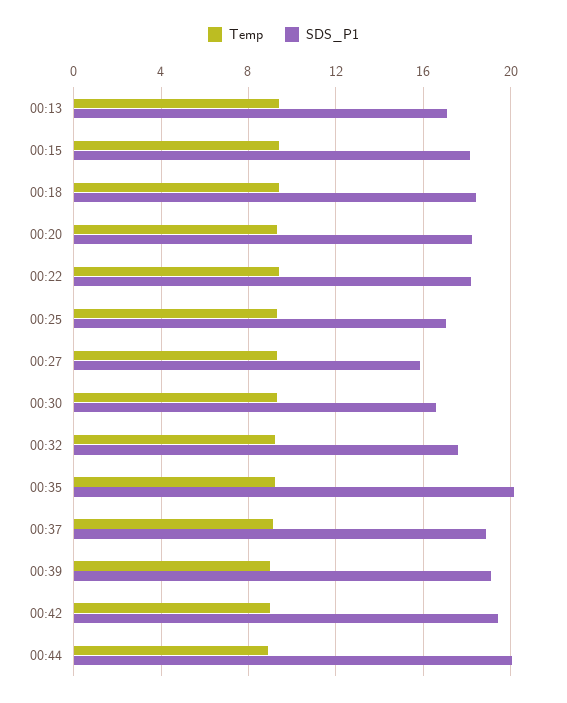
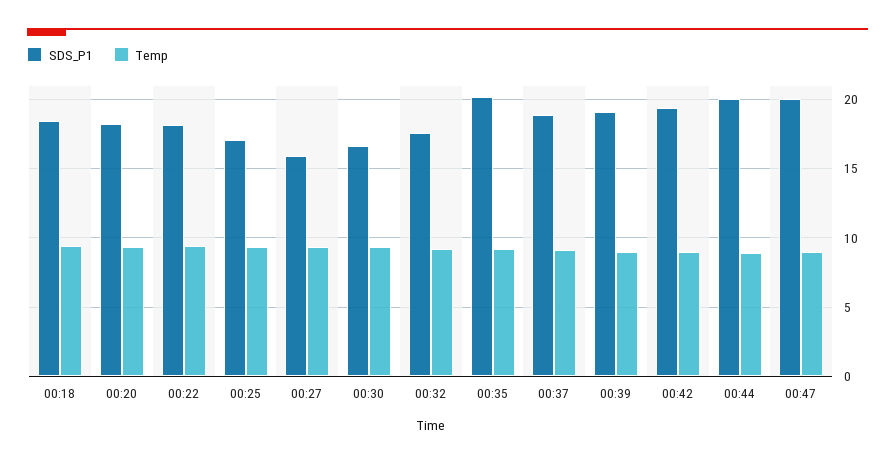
Temp, 00:13: 9.5 -> none
SDS_P1, 00:13: 17 -> none
Temp, 00:15: 9.5 -> none
SDS_P1, 00:15: 18 -> none
SDS_P1, 00:47: none -> 20
Temp, 00:47: none -> 9

